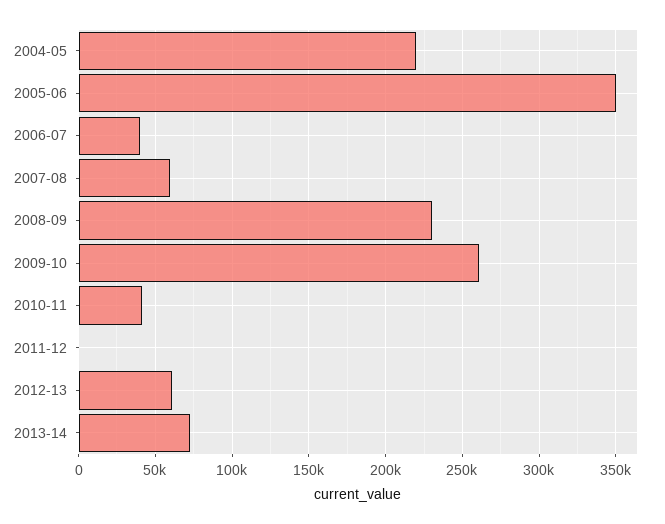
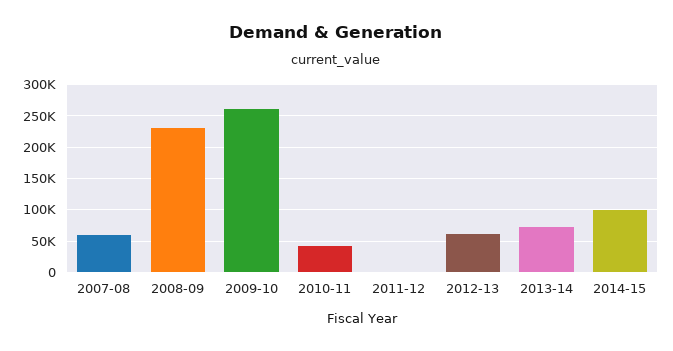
2004-05: 220000 -> none
2005-06: 350000 -> none
2006-07: 40000 -> none
2014-15: none -> 100000

